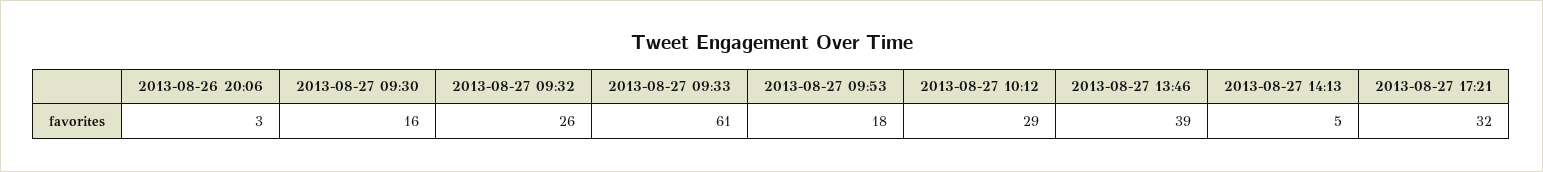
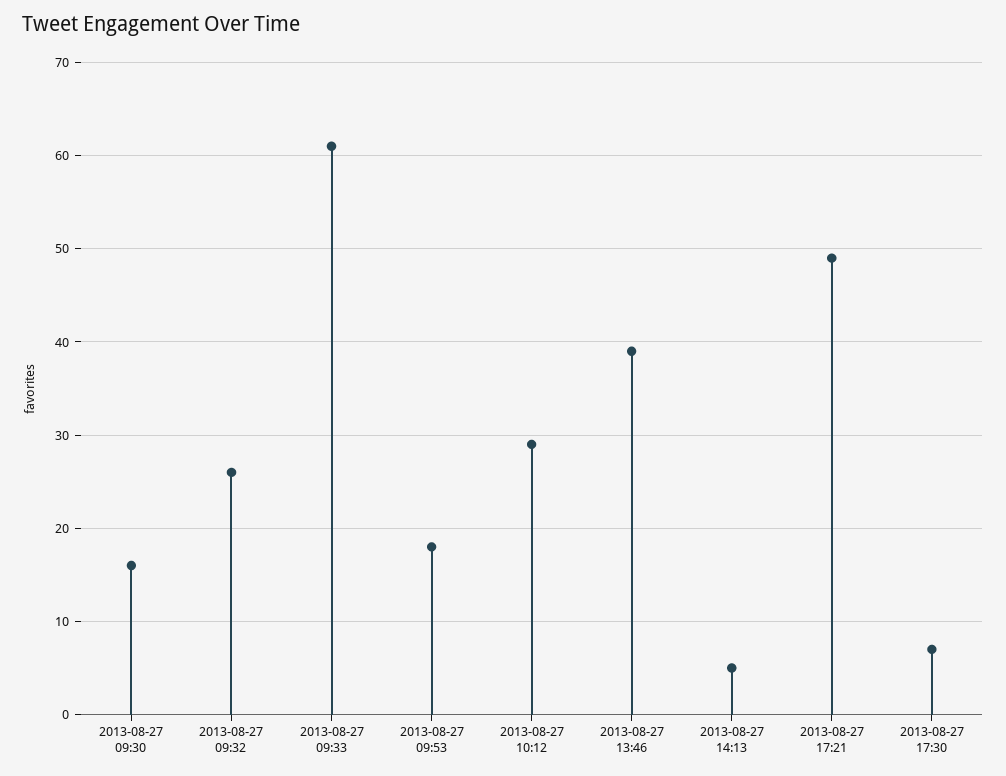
2013-08-26 20:06: 3 -> none
2013-08-27 17:21: 32 -> 49
2013-08-27 17:30: none -> 7

